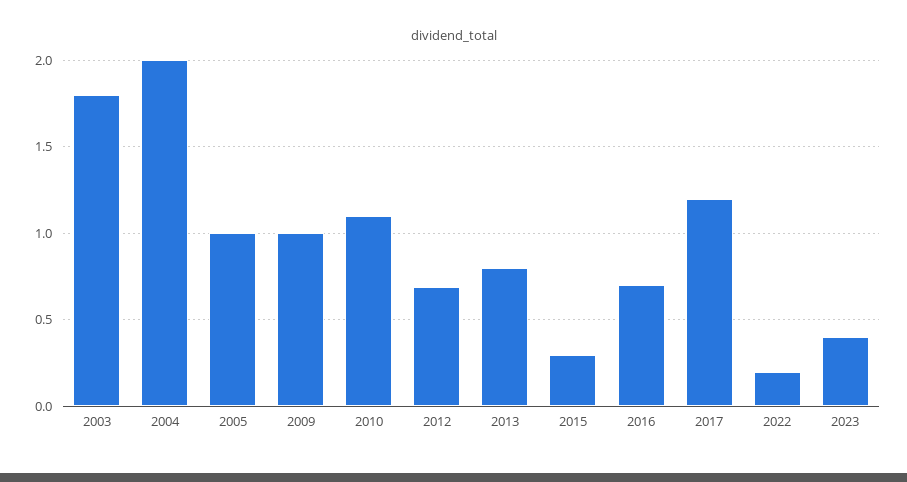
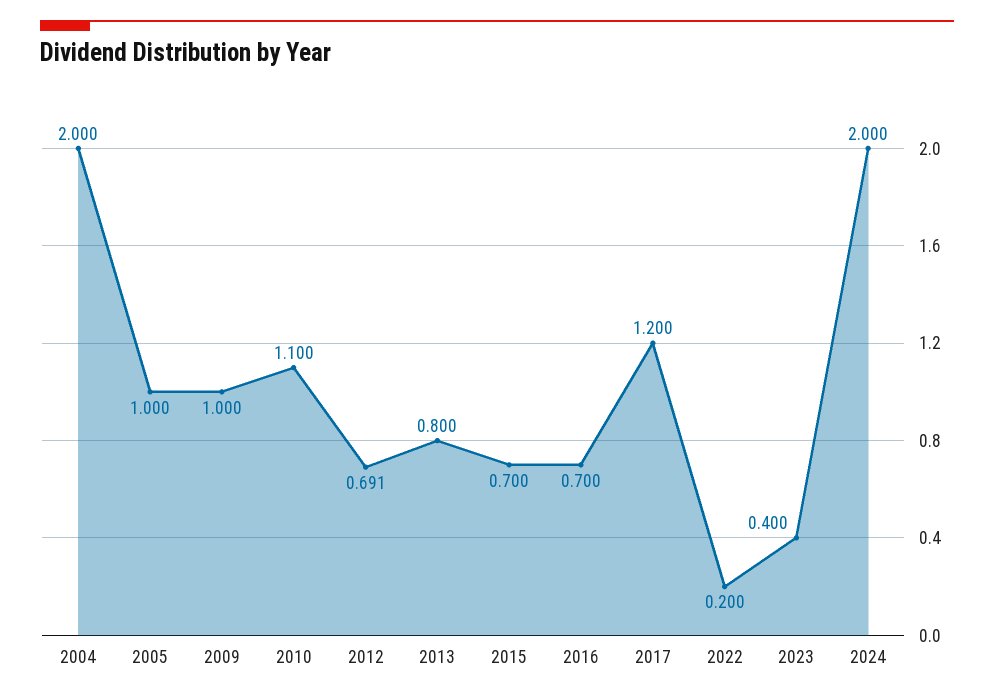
2003: 1.8 -> none
2015: 0.3 -> 0.7
2024: none -> 2

